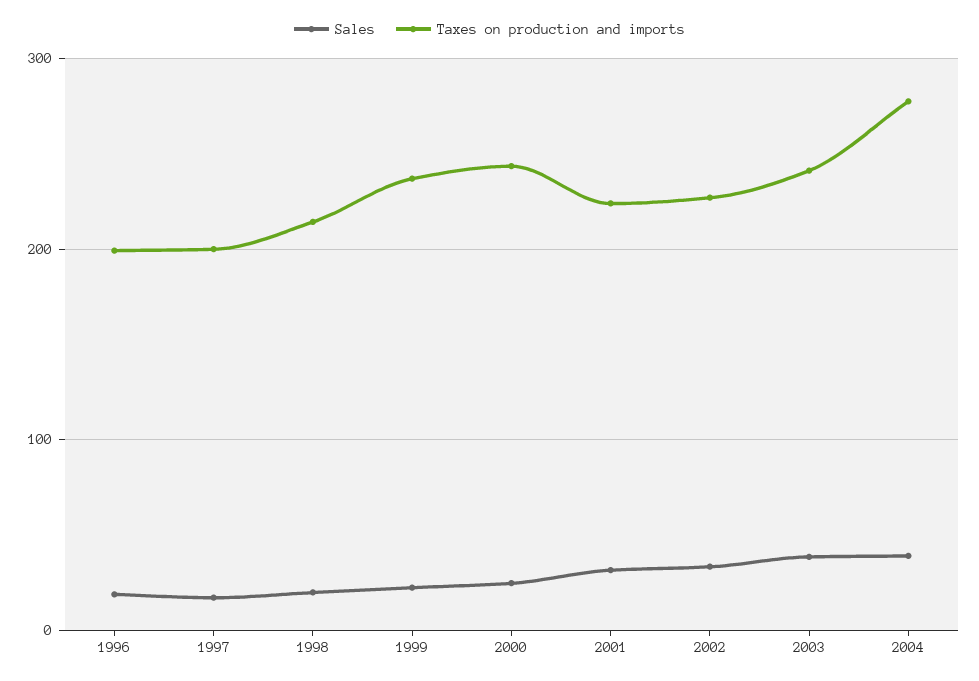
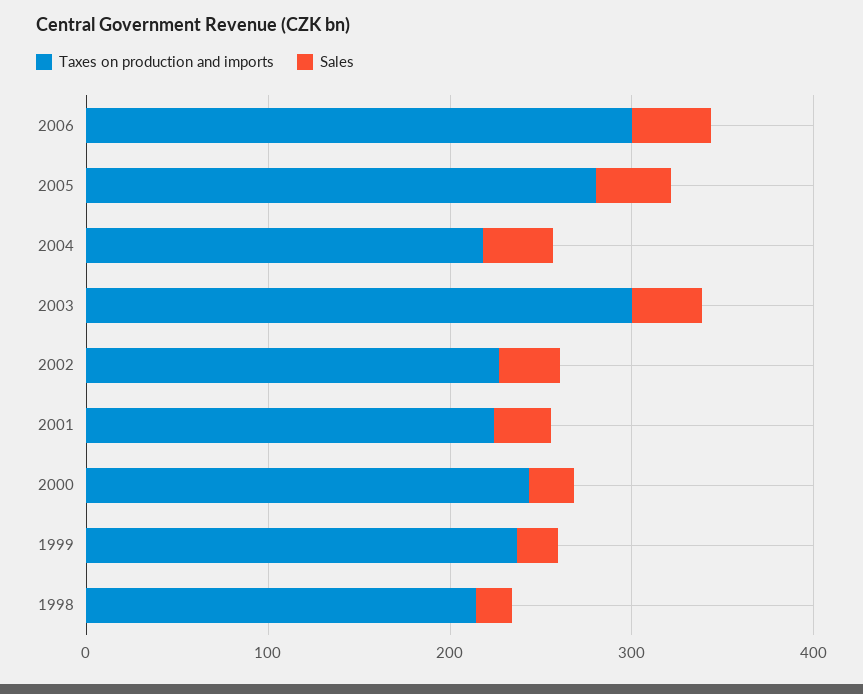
Sales, 1996: 20 -> none
Taxes on production and imports, 1996: 200 -> none
Sales, 1997: 20 -> none
Taxes on production and imports, 1997: 200 -> none
Taxes on production and imports, 2003: 240 -> 300
Taxes on production and imports, 2004: 280 -> 220
Taxes on production and imports, 2006: none -> 300
Sales, 2006: none -> 40
Taxes on production and imports, 2005: none -> 280
Sales, 2005: none -> 40

